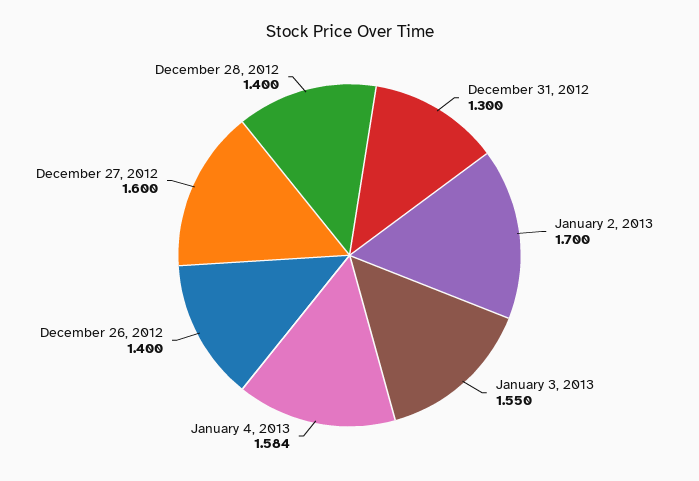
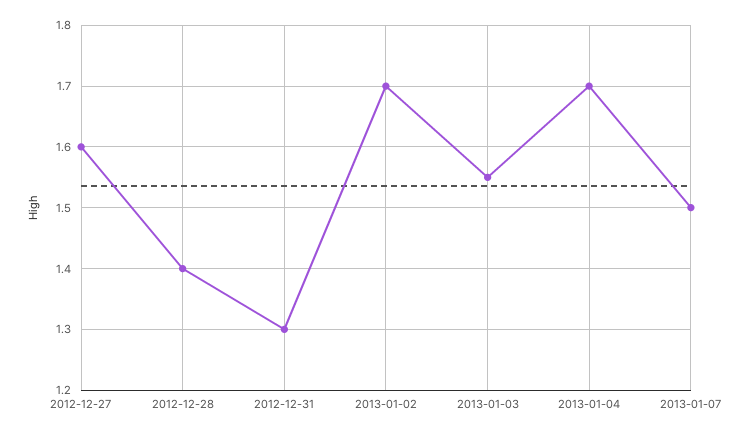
January 4, 2013: 1.584 -> 1.7
December 26, 2012: 1.4 -> none
2013-01-07: none -> 1.5

